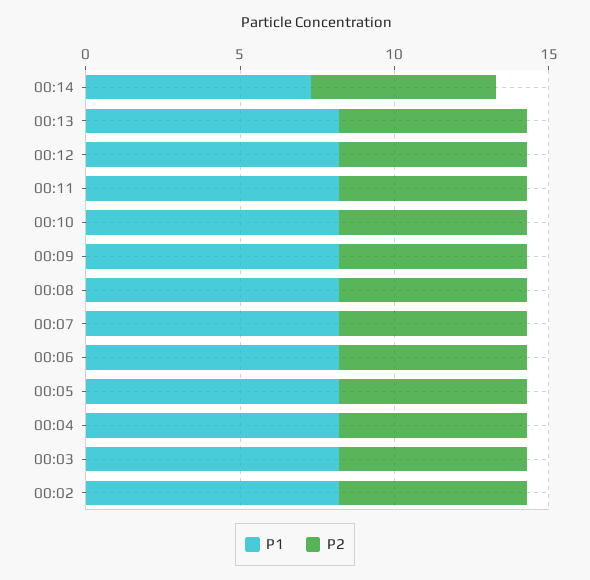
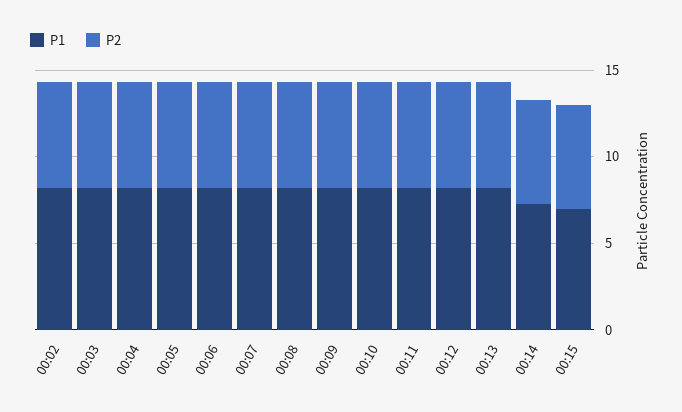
P1, 00:15: none -> 7
P2, 00:15: none -> 6

